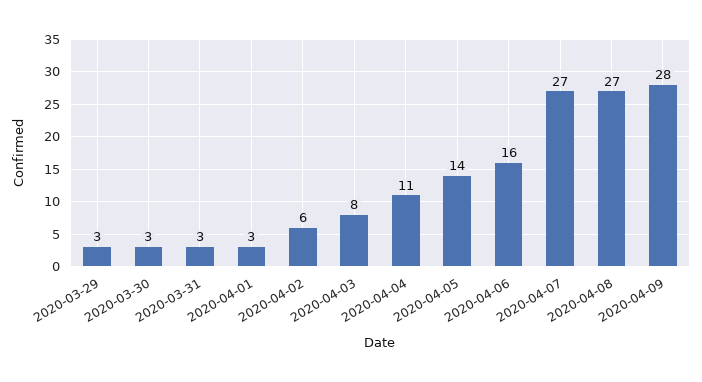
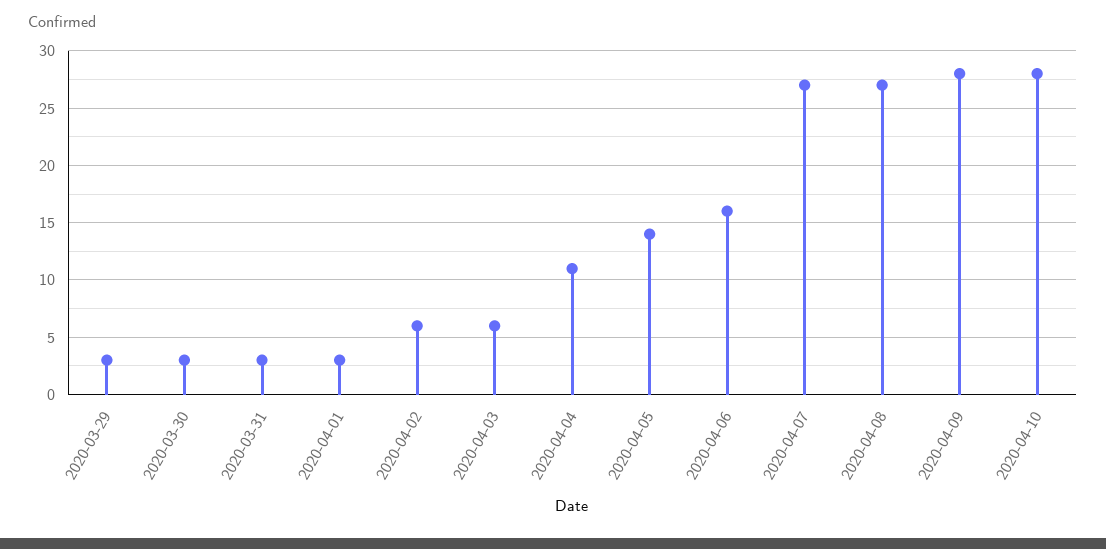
2020-04-03: 8 -> 6
2020-04-10: none -> 28

